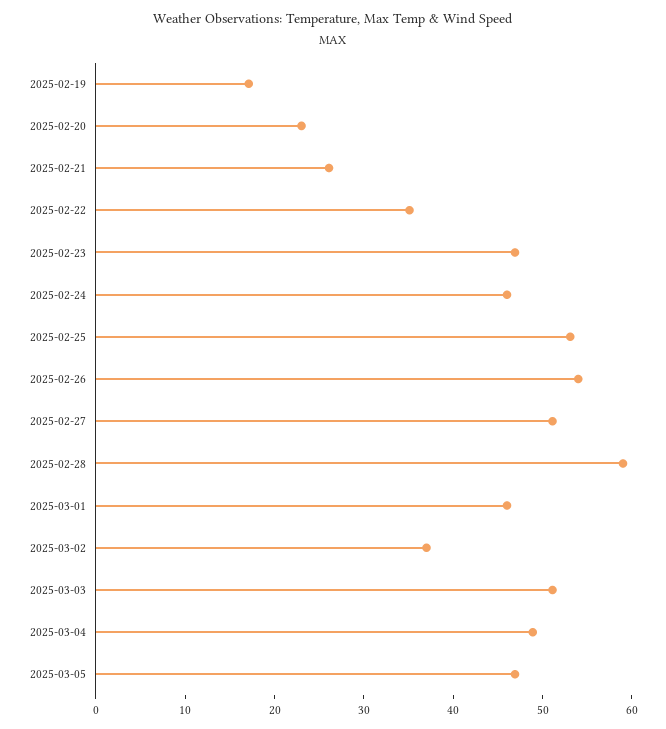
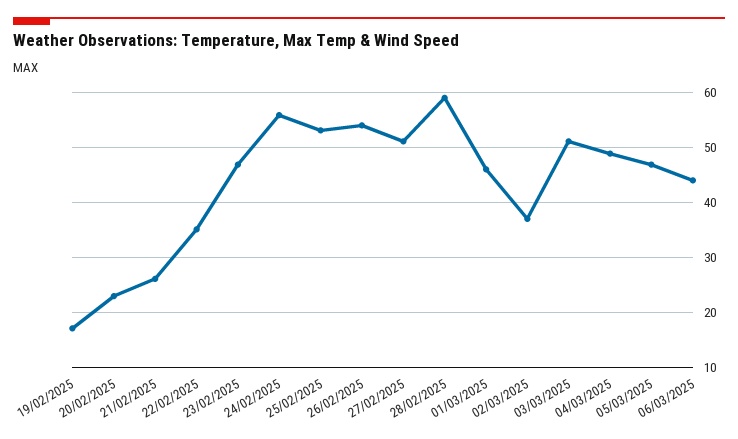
2025-02-24: 46 -> 56
06/03/2025: none -> 44

